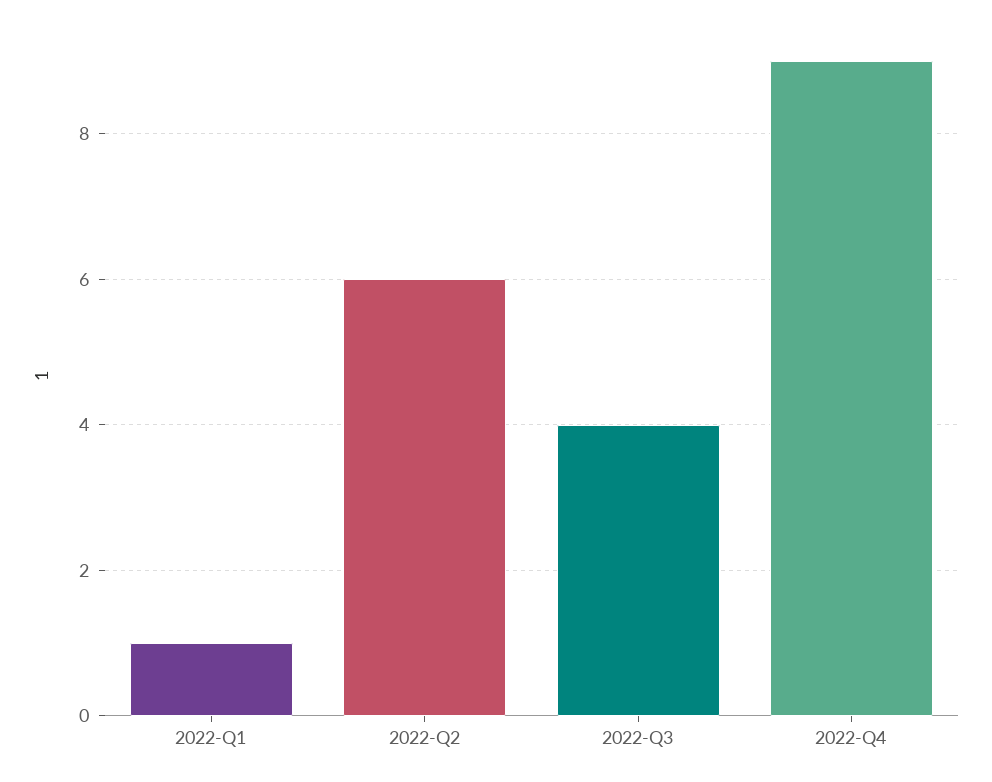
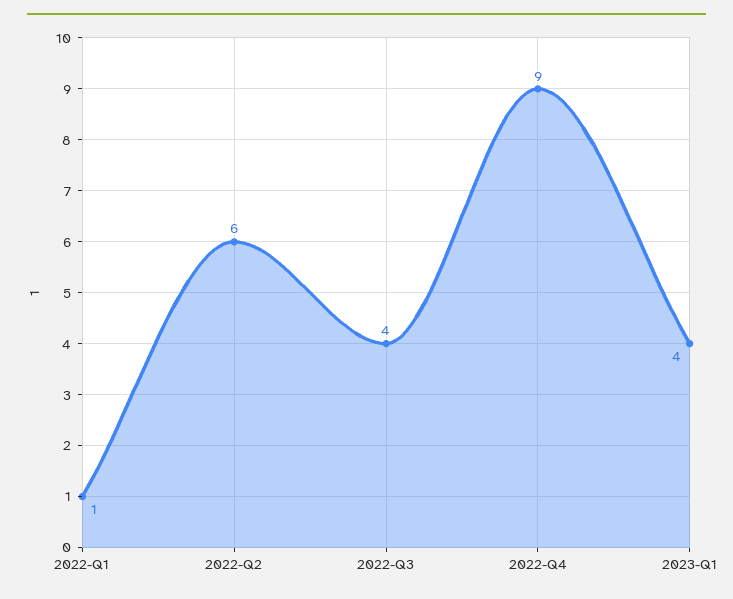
2023-Q1: none -> 4

